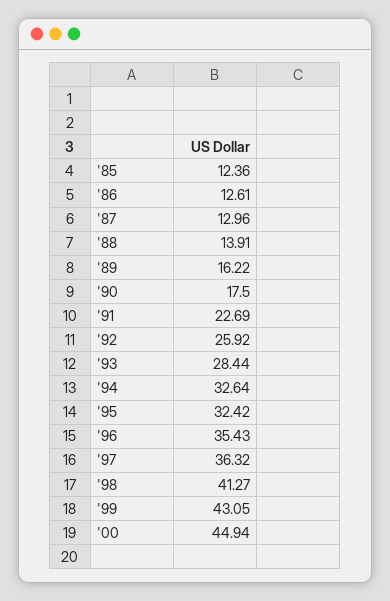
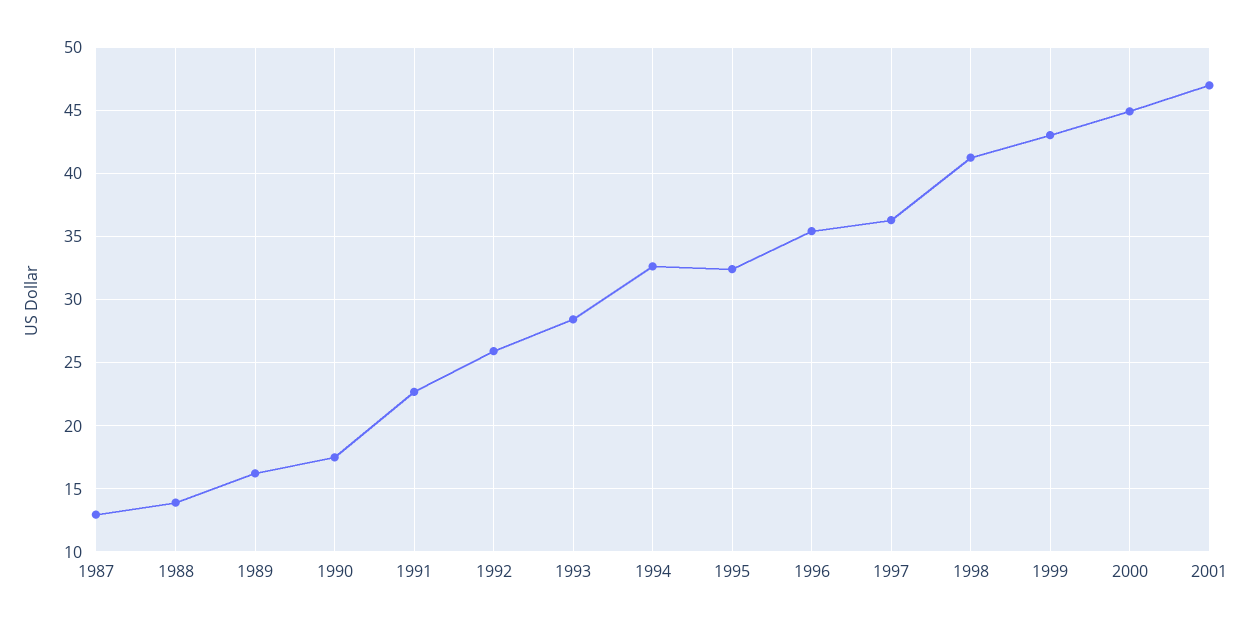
'85: 12.36 -> none
'86: 12.61 -> none
2001: none -> 47

